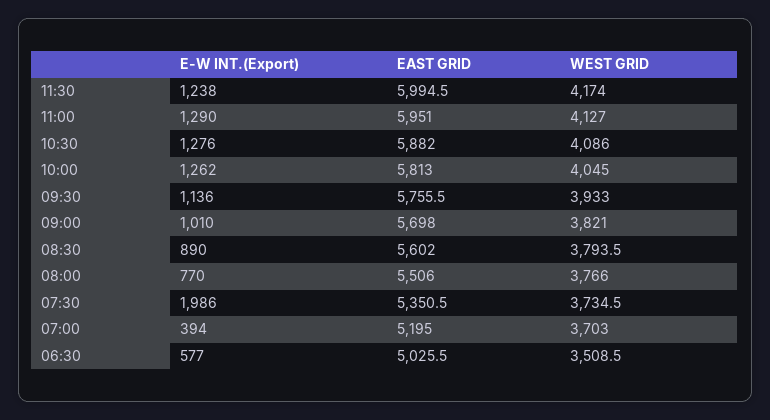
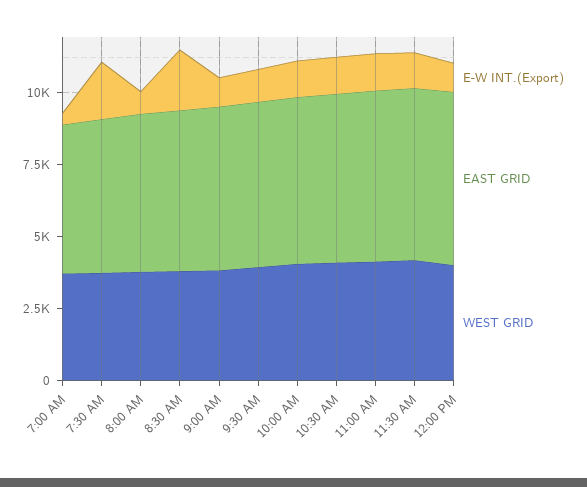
E-W INT.(Export), 08:30: 890 -> 2000
E-W INT.(Export), 06:30: 577 -> none
EAST GRID, 06:30: 5025.5 -> none
WEST GRID, 06:30: 3508.5 -> none
E-W INT.(Export), 12:00 PM: none -> 1000
EAST GRID, 12:00 PM: none -> 6000
WEST GRID, 12:00 PM: none -> 4000

